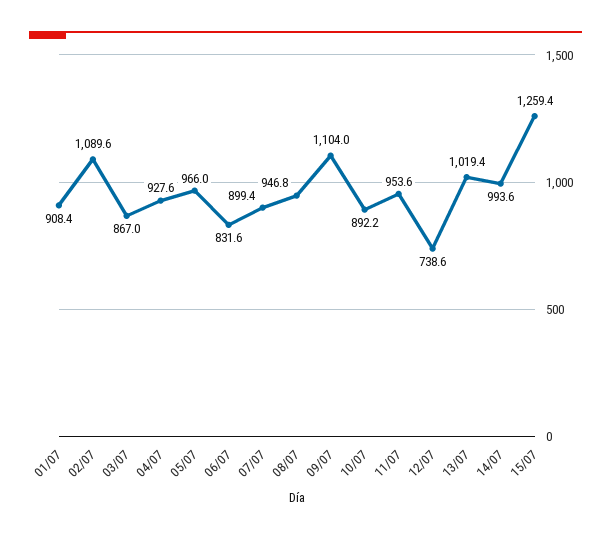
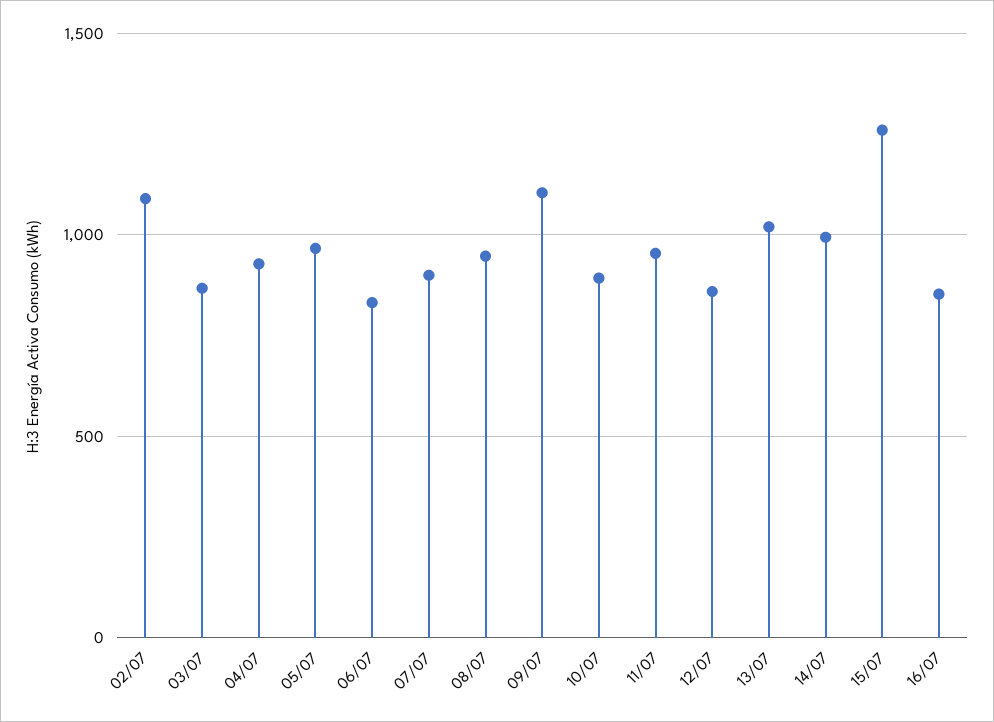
01/07: 908.4 -> none
12/07: 738.6 -> 850
16/07: none -> 850

